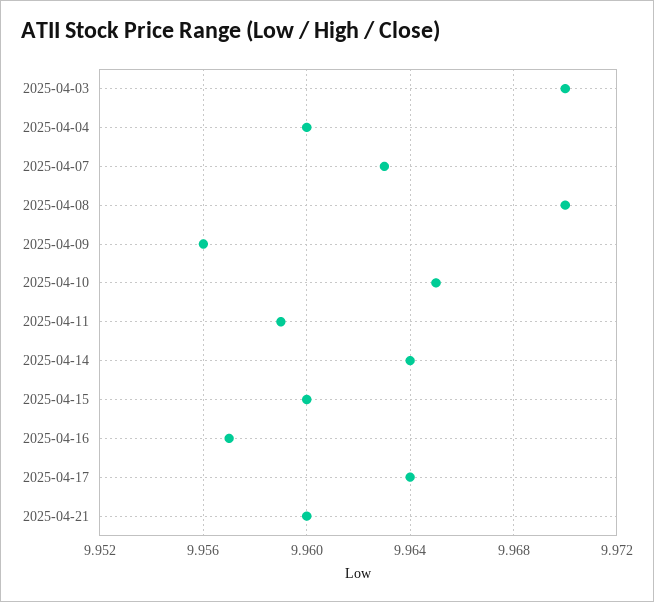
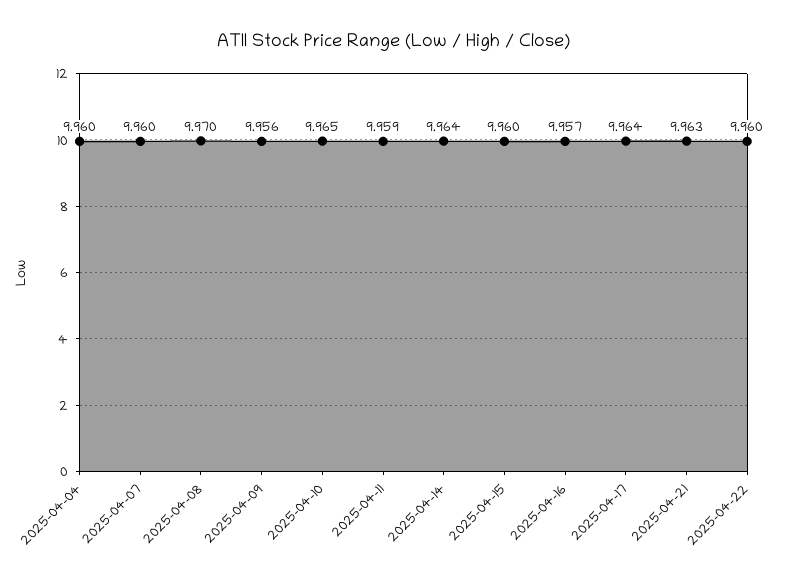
2025-04-03: 9.97 -> none
2025-04-07: 9.963 -> 9.96
2025-04-21: 9.96 -> 9.963
2025-04-22: none -> 9.96

